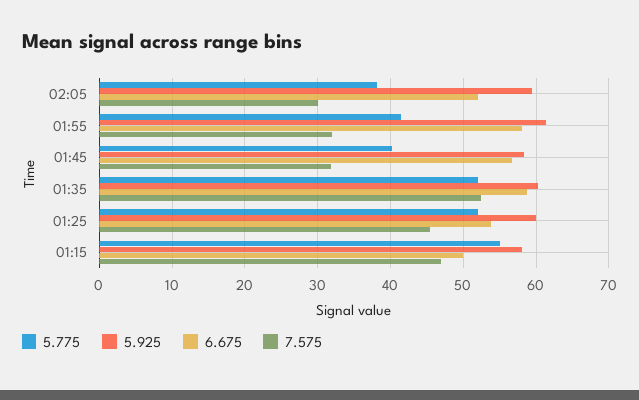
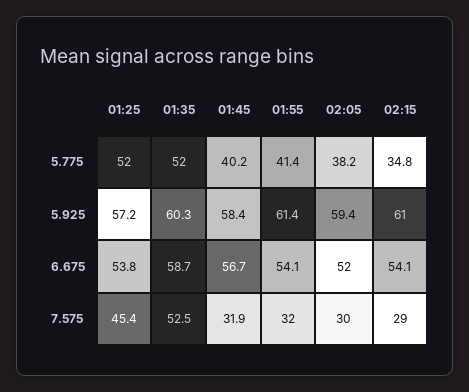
6.675, 01:55: 58 -> 54.1
5.925, 01:25: 60 -> 57.2
5.775, 01:15: 55 -> none
5.925, 01:15: 58 -> none
6.675, 01:15: 50 -> none
7.575, 01:15: 47 -> none
5.775, 02:15: none -> 34.8
5.925, 02:15: none -> 61
6.675, 02:15: none -> 54.1
7.575, 02:15: none -> 29

